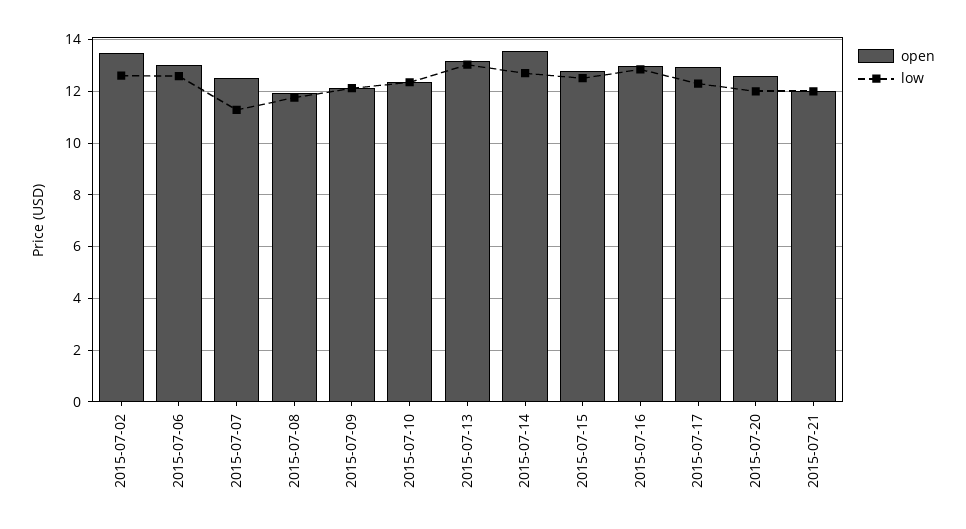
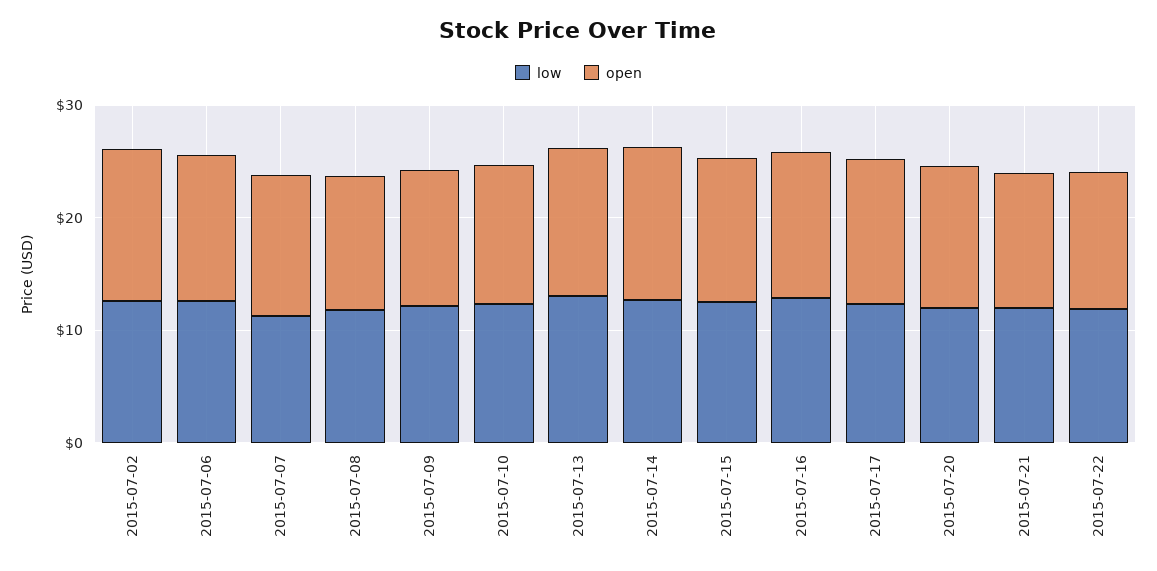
low, 2015-07-22: none -> 12
open, 2015-07-22: none -> 12

